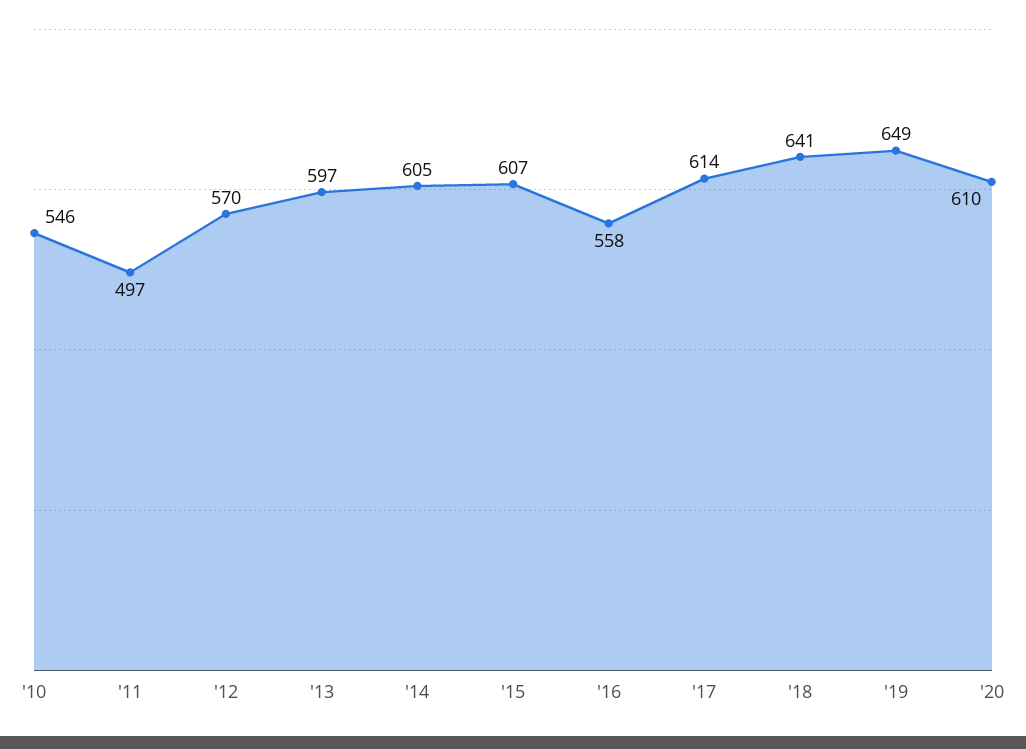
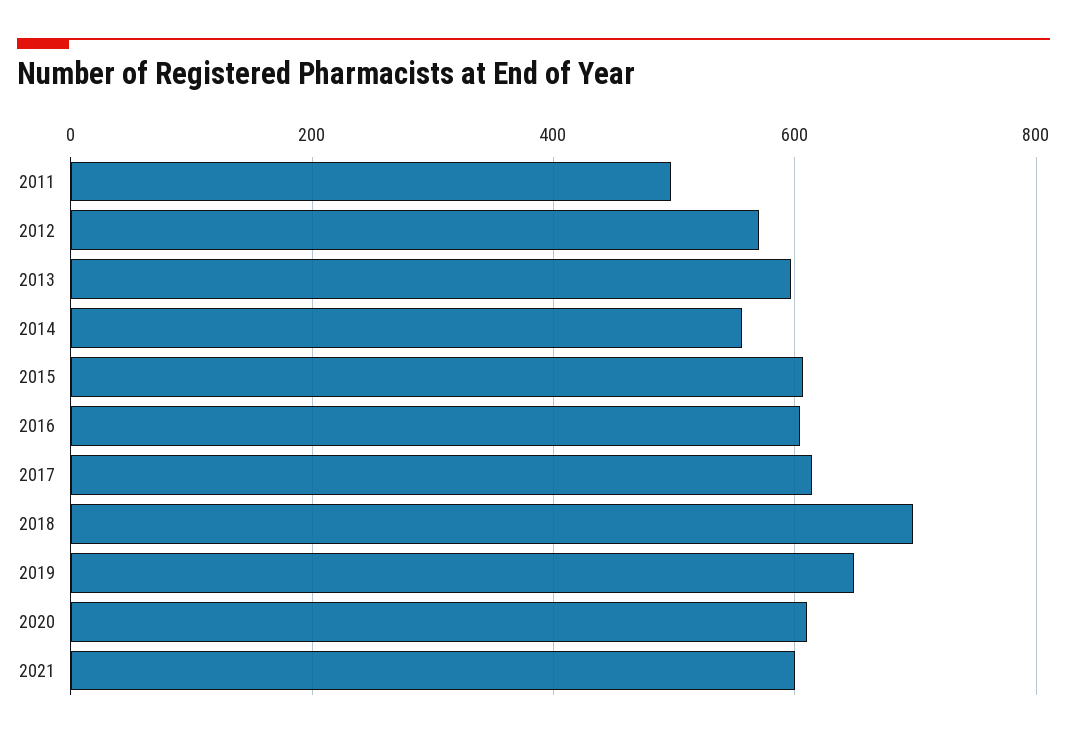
'10: 546 -> none
'14: 605 -> 560
'16: 558 -> 600
'18: 641 -> 700
2021: none -> 600

